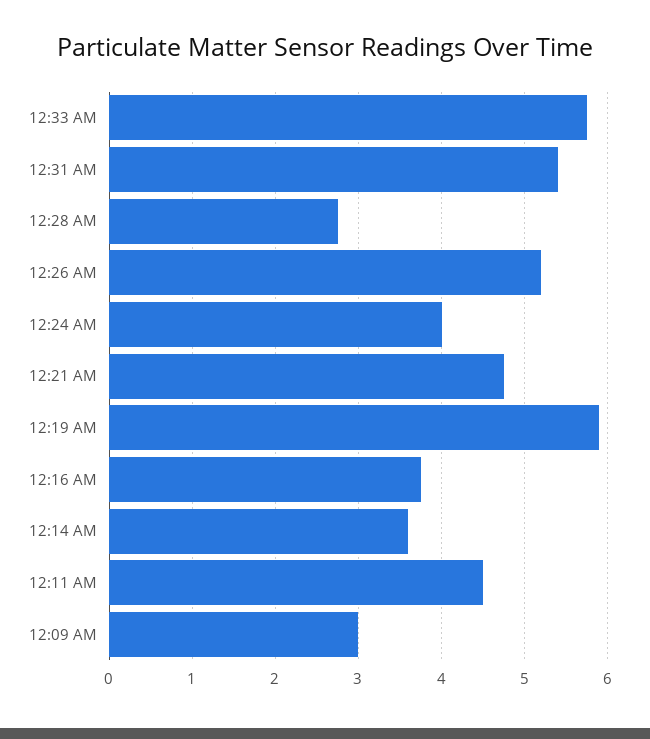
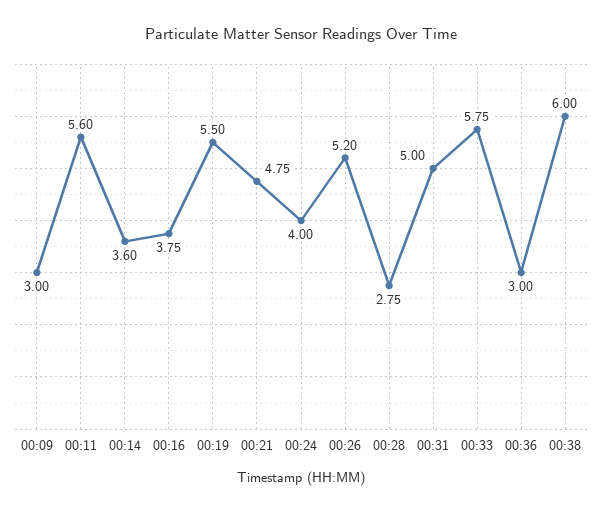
12:31 AM: 5.4 -> 5
12:19 AM: 5.9 -> 5.5
12:11 AM: 4.5 -> 5.6
00:36: none -> 3
00:38: none -> 6

